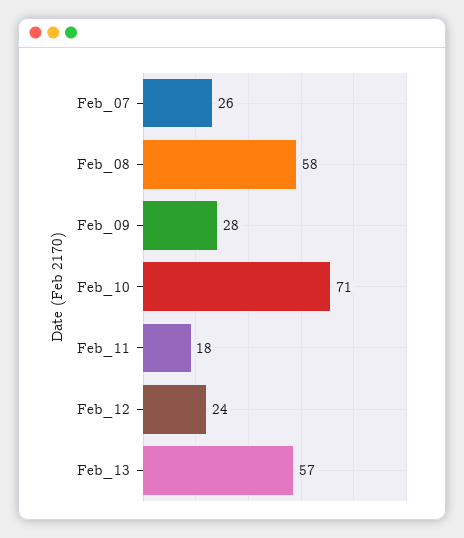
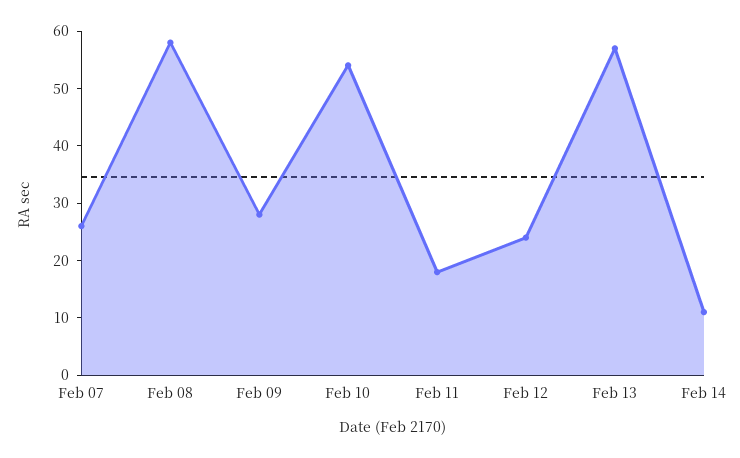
Feb_10: 71 -> 55
Feb 14: none -> 10

